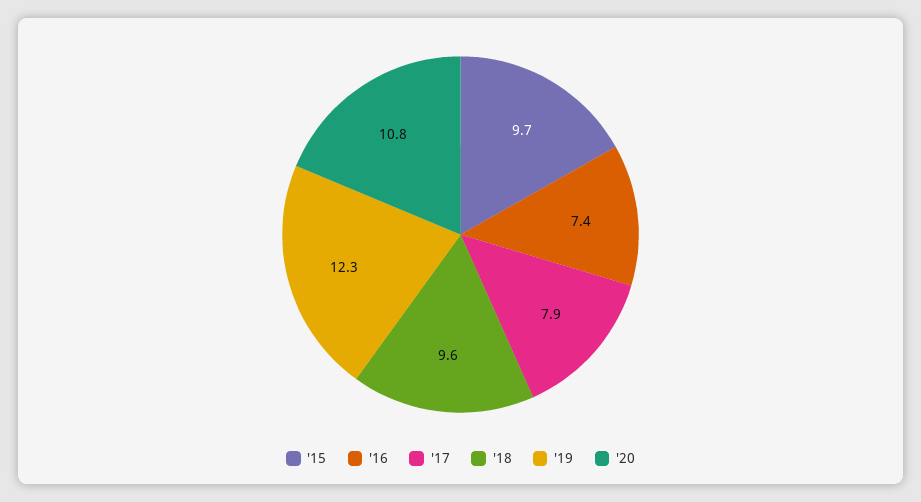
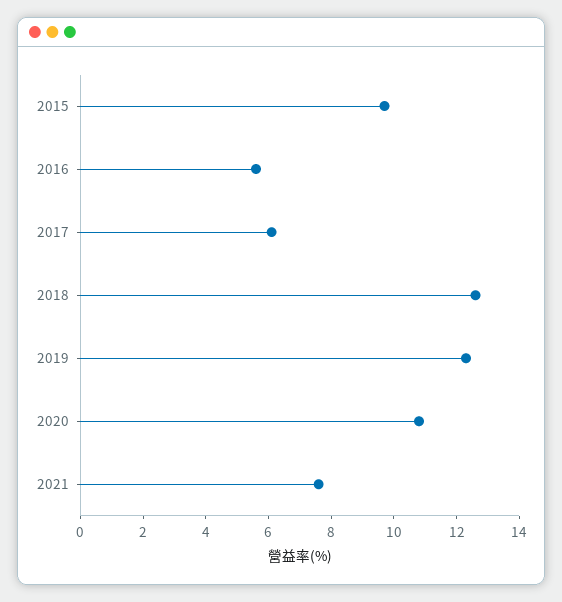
'16: 7.4 -> 5.5
'17: 7.9 -> 6
'18: 9.6 -> 12.5
2021: none -> 7.5

